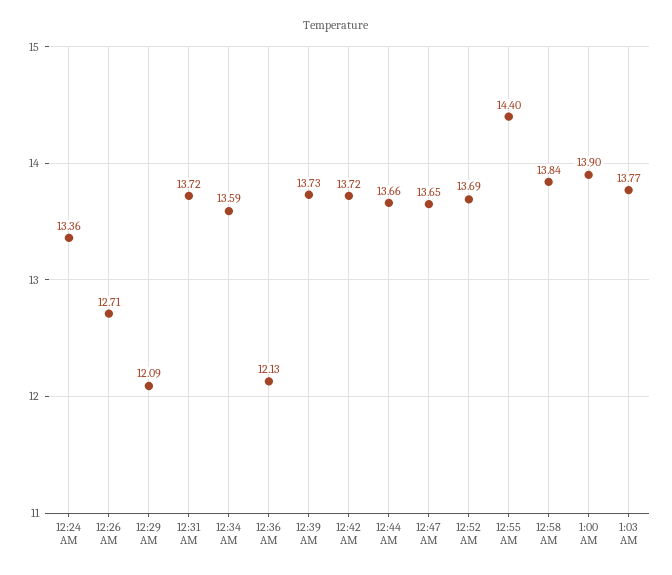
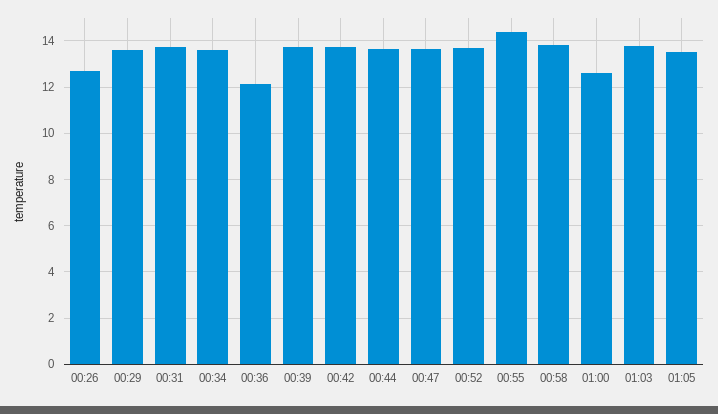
12:24 AM: 13.36 -> none
12:29 AM: 12.09 -> 13.5
1:00 AM: 13.9 -> 12.5
01:05: none -> 13.5

